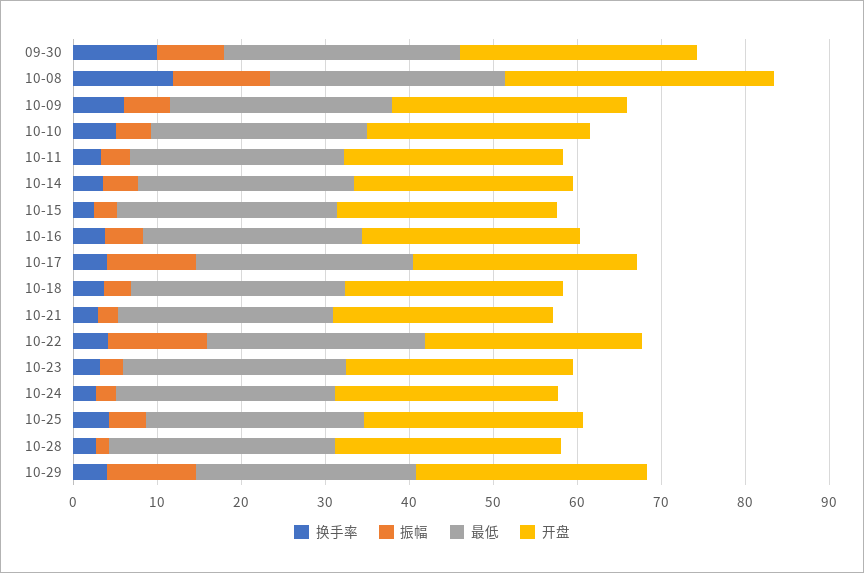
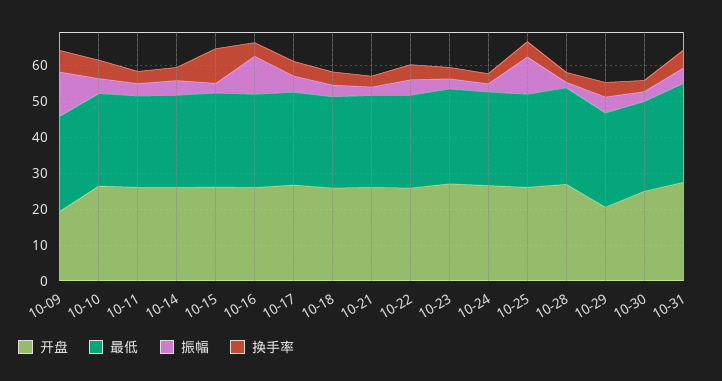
换手率, 09-30: 10 -> none
振幅, 09-30: 8 -> none
最低, 09-30: 28 -> none
开盘, 09-30: 28 -> none
换手率, 10-08: 12 -> none
振幅, 10-08: 12 -> none
最低, 10-08: 28 -> none
开盘, 10-08: 32 -> none
振幅, 10-09: 6 -> 12.5
开盘, 10-09: 28 -> 20
换手率, 10-15: 2 -> 10
振幅, 10-16: 4 -> 10
振幅, 10-17: 10 -> 5
振幅, 10-22: 12 -> 5
振幅, 10-25: 4 -> 10
振幅, 10-29: 10 -> 5
开盘, 10-29: 28 -> 20
开盘, 10-30: none -> 25
最低, 10-30: none -> 25
振幅, 10-30: none -> 2.5
换手率, 10-30: none -> 2.5
开盘, 10-31: none -> 27.5
最低, 10-31: none -> 27.5
振幅, 10-31: none -> 5
换手率, 10-31: none -> 5

